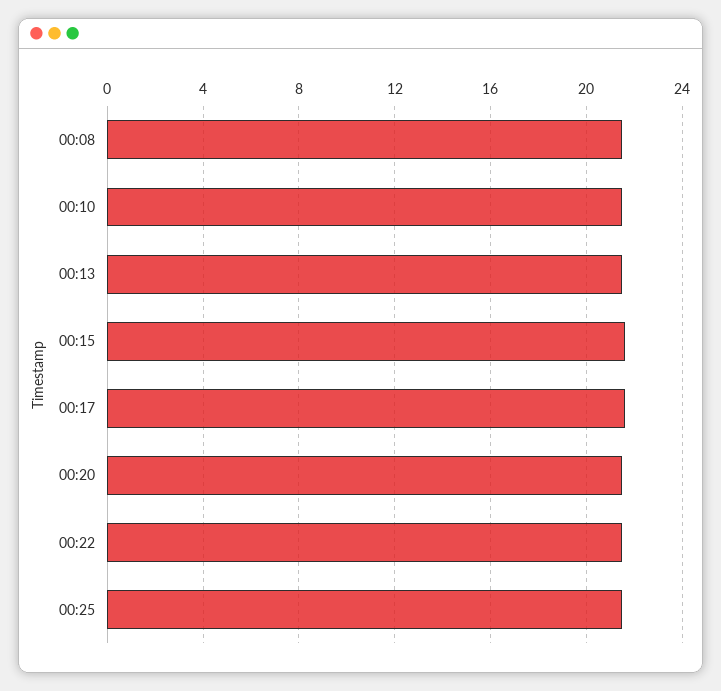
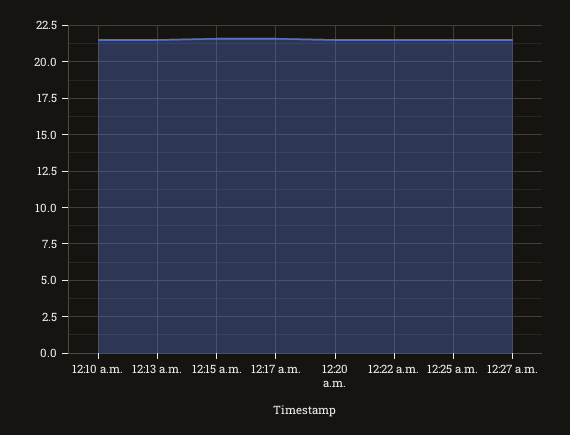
00:08: 21.5 -> none
12:27 a.m.: none -> 21.5

